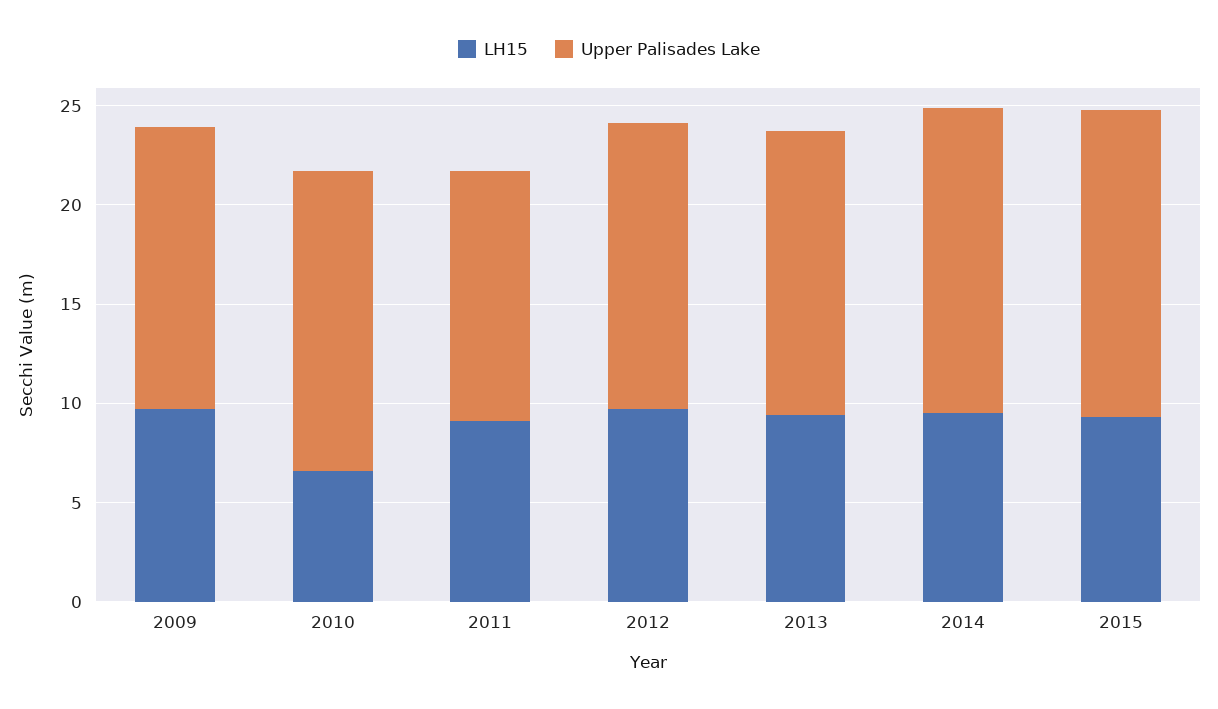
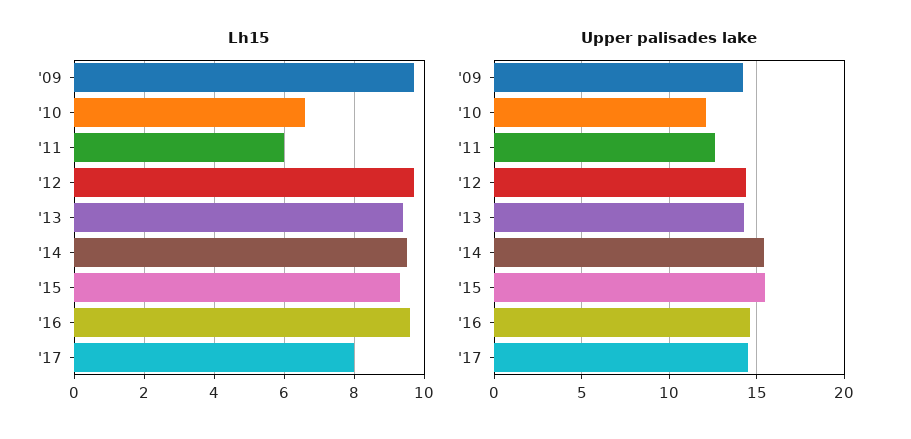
Upper Palisades Lake, 2010: 15 -> 12
LH15, 2011: 9 -> 6
LH15, '16: none -> 9.5
LH15, '17: none -> 8
Upper Palisades Lake, '16: none -> 14.5
Upper Palisades Lake, '17: none -> 14.5

